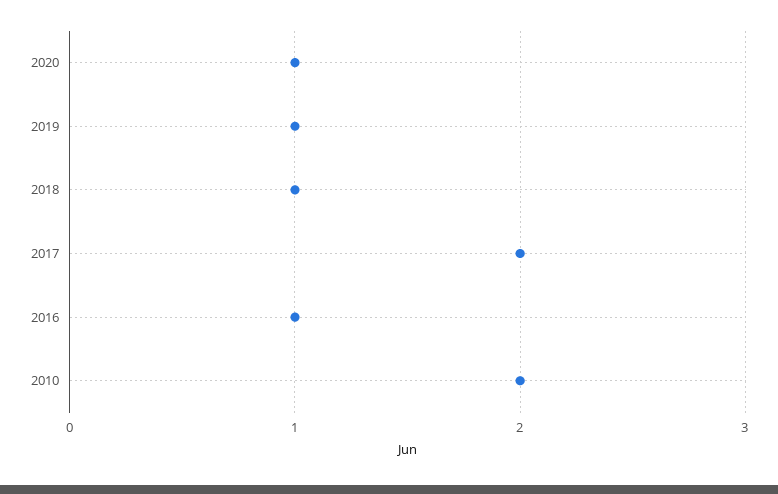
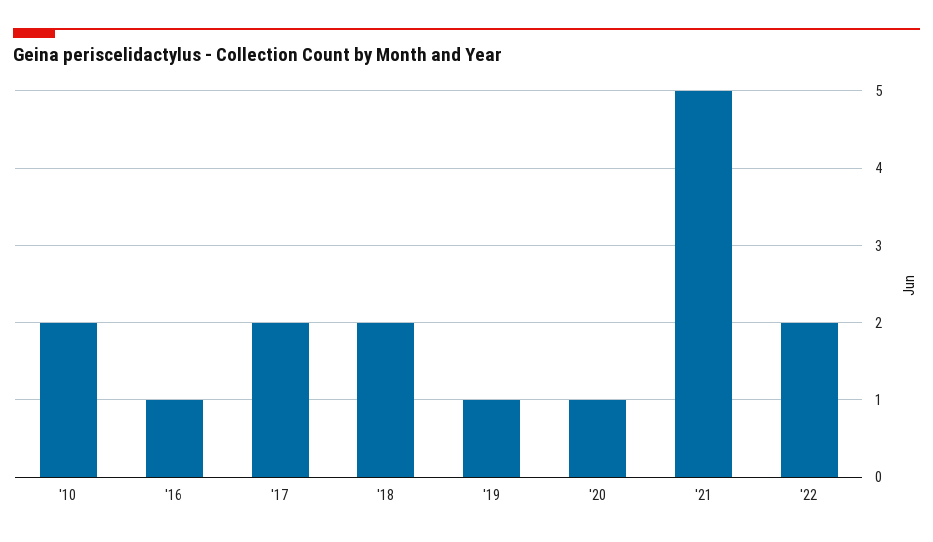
2018: 1 -> 2
'21: none -> 5
'22: none -> 2

